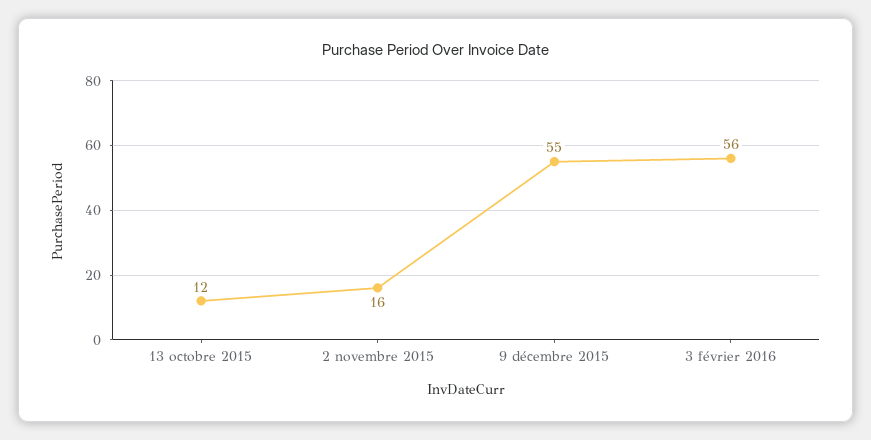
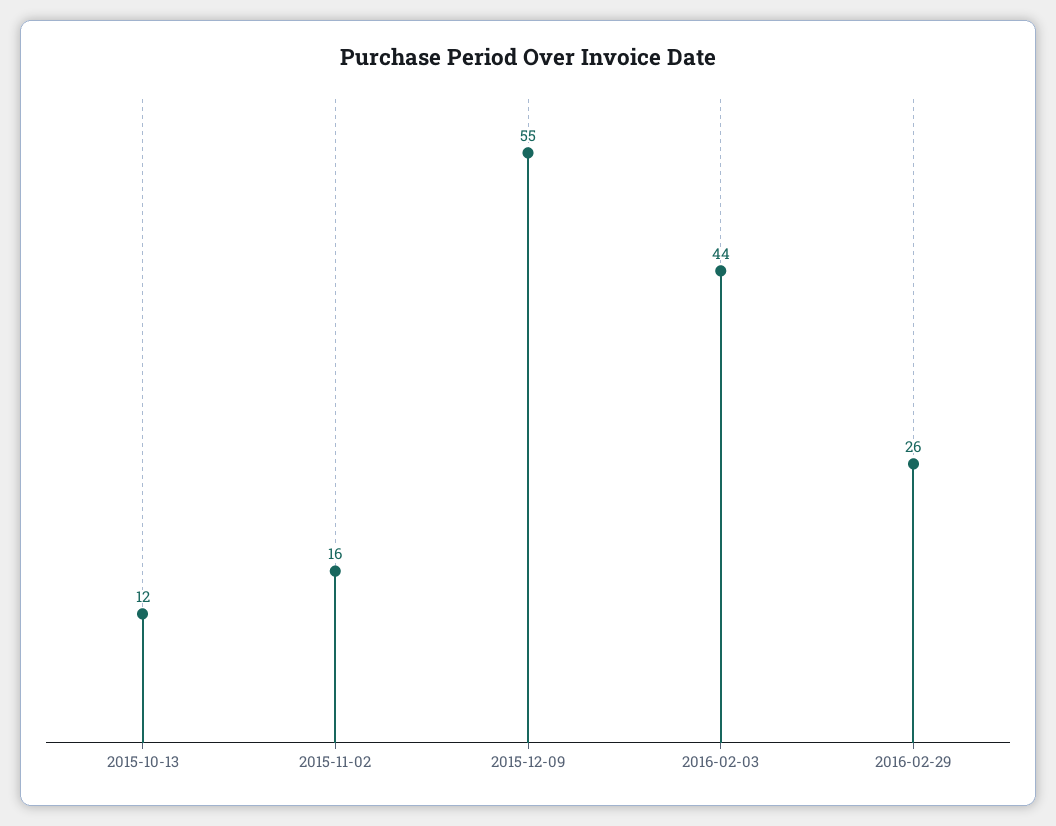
3 février 2016: 56 -> 44
2016-02-29: none -> 26

